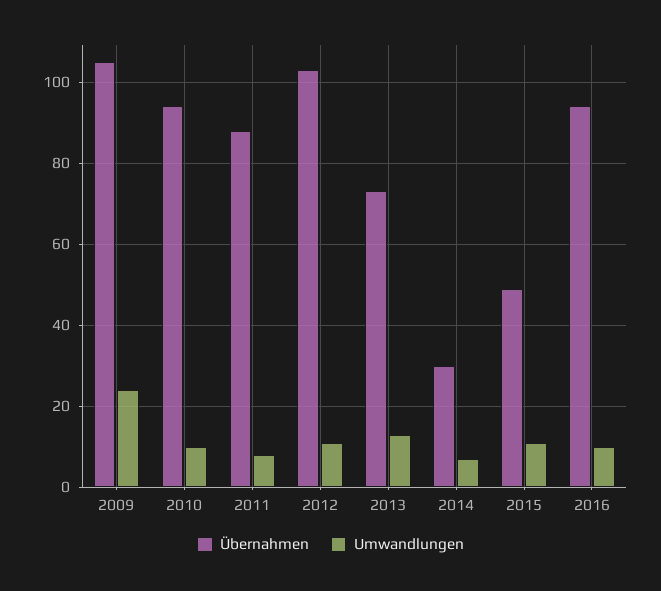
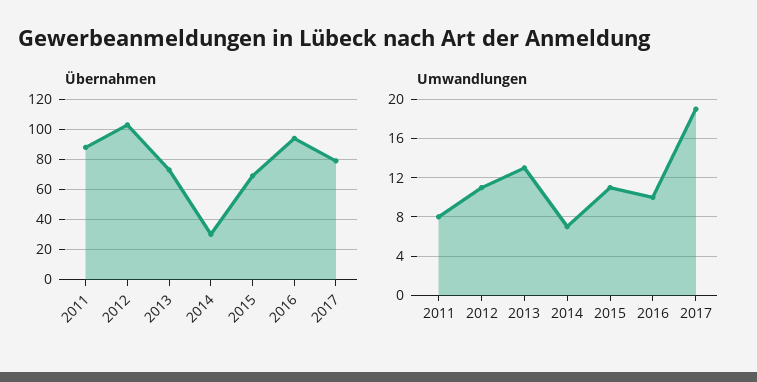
Übernahmen, 2009: 105 -> none
Umwandlungen, 2009: 25 -> none
Übernahmen, 2010: 95 -> none
Umwandlungen, 2010: 10 -> none
Übernahmen, 2015: 50 -> 70
Übernahmen, 2017: none -> 80
Umwandlungen, 2017: none -> 19

